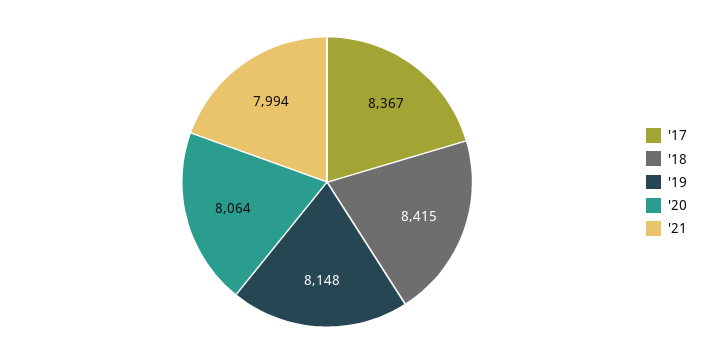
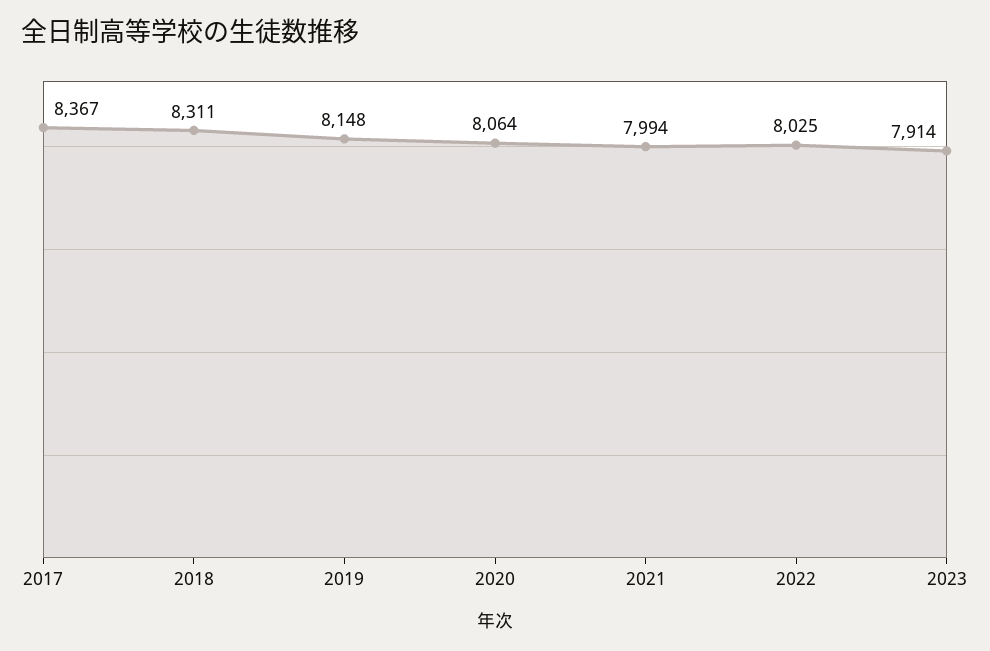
'18: 8415 -> 8311
2022: none -> 8025
2023: none -> 7914

